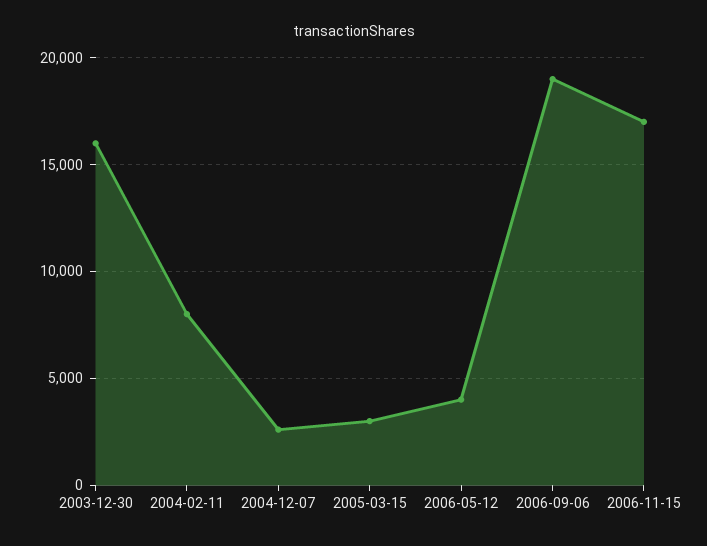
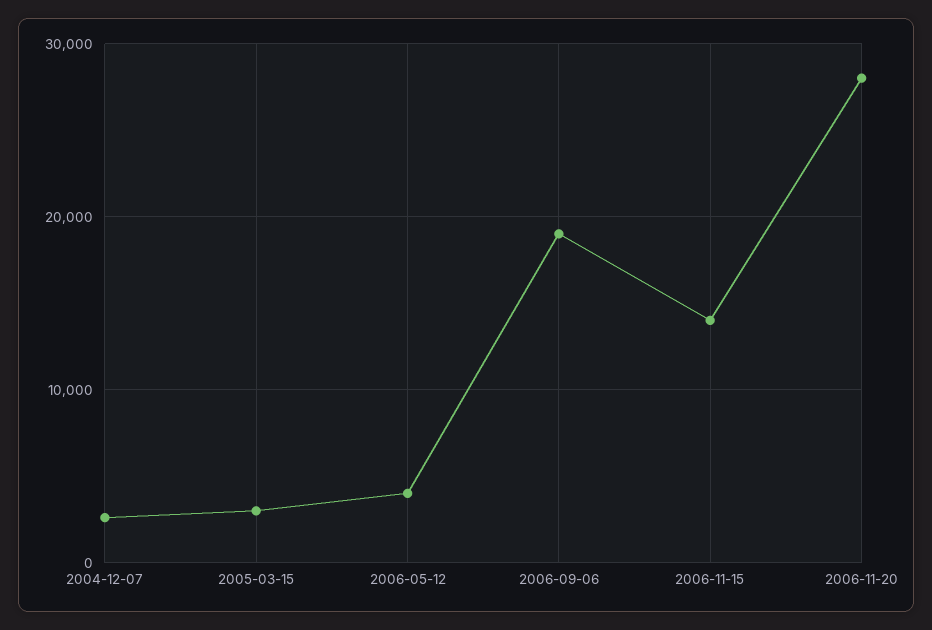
2003-12-30: 16000 -> none
2004-02-11: 8000 -> none
2006-11-15: 17000 -> 14000
2006-11-20: none -> 28000

